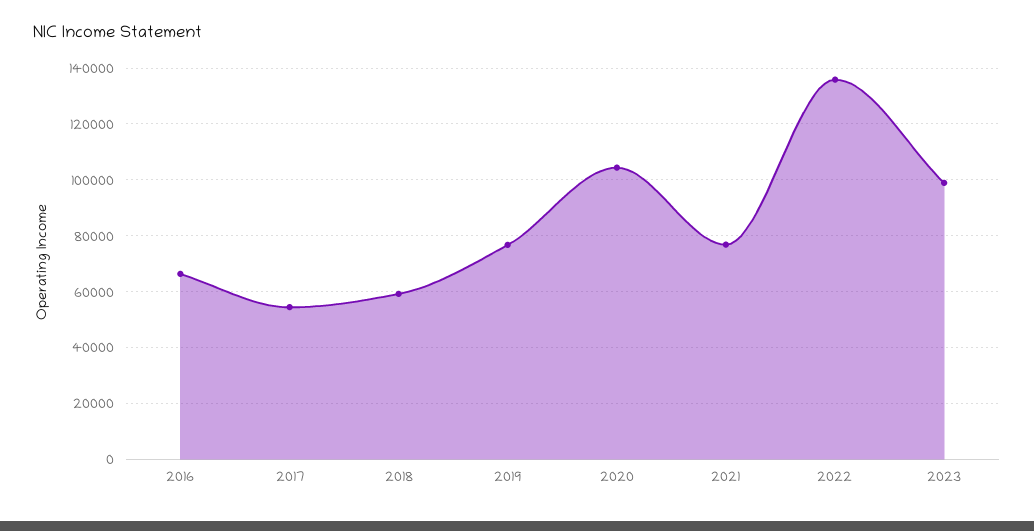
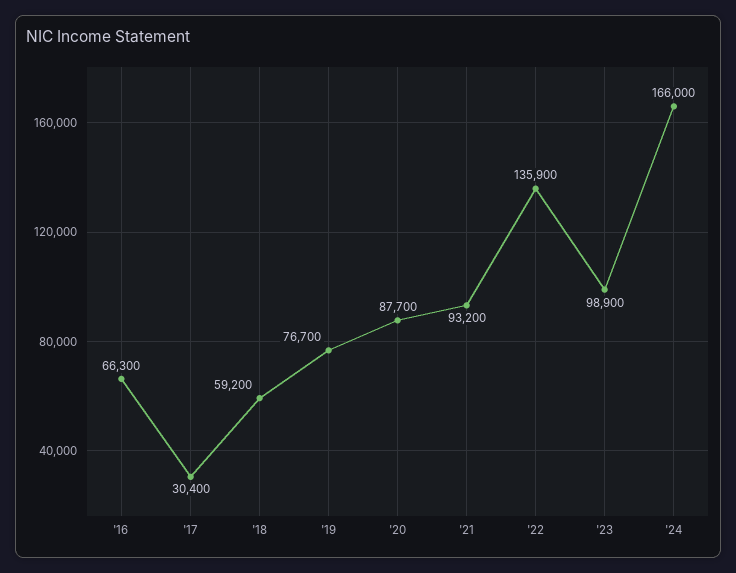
2017: 55000 -> 30400
2020: 105000 -> 87700
2021: 77500 -> 93200
'24: none -> 166000

